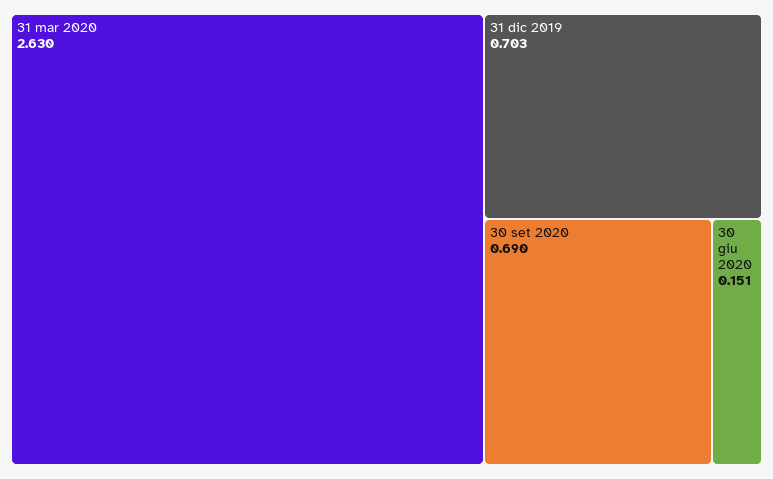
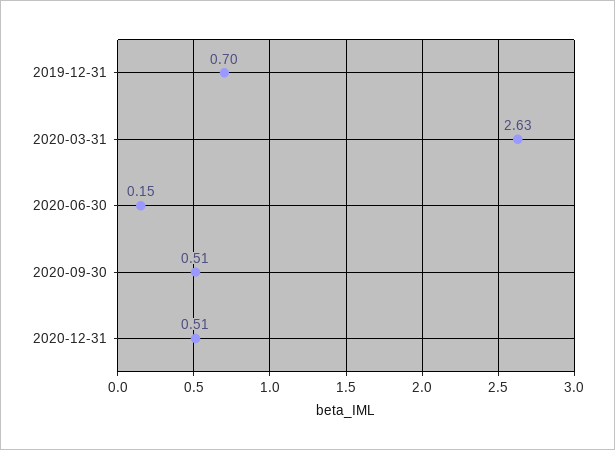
30 set 2020: 0.69 -> 0.51
2020-12-31: none -> 0.51

